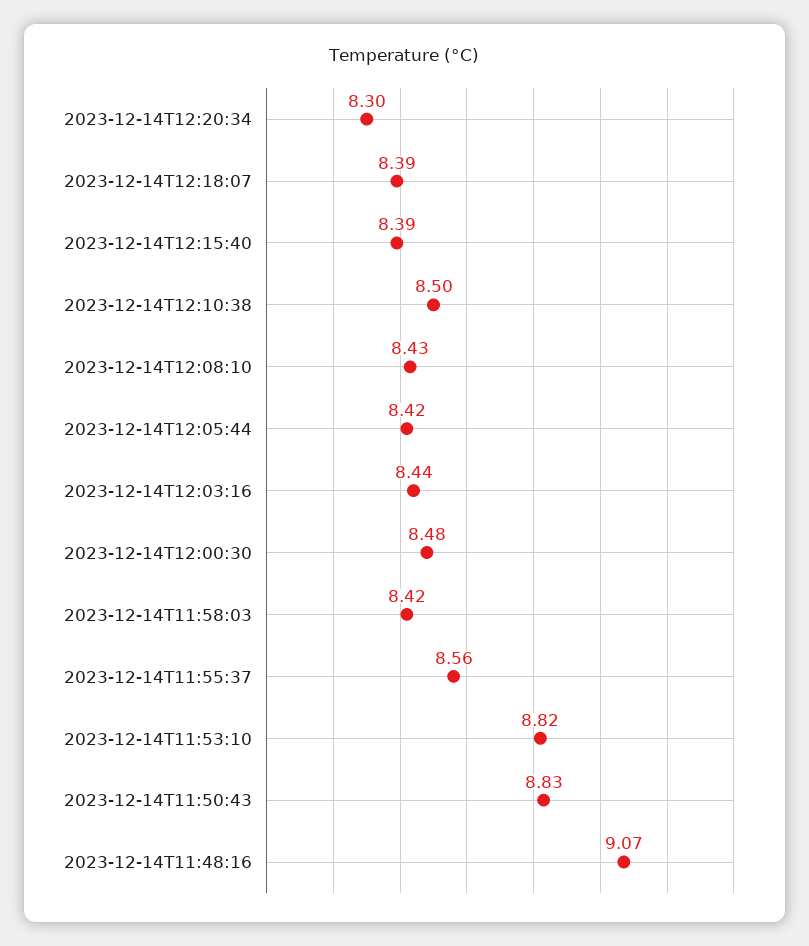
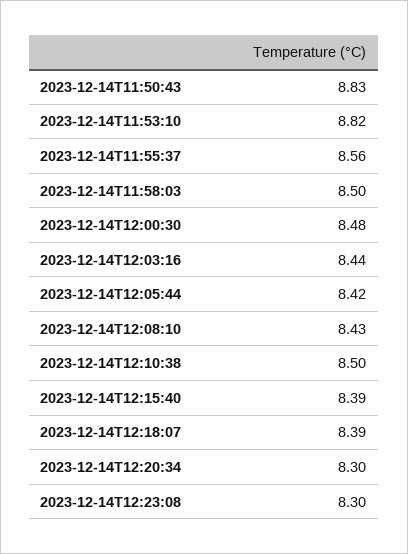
2023-12-14T11:58:03: 8.42 -> 8.5
2023-12-14T11:48:16: 9.07 -> none
2023-12-14T12:23:08: none -> 8.3

